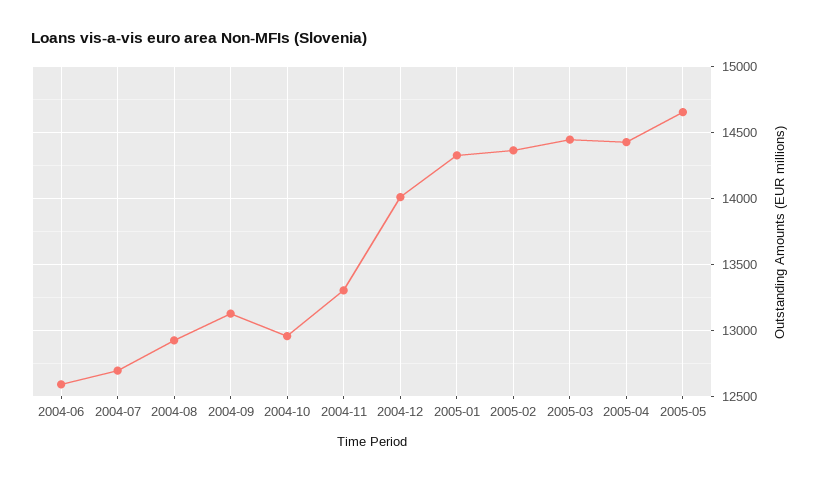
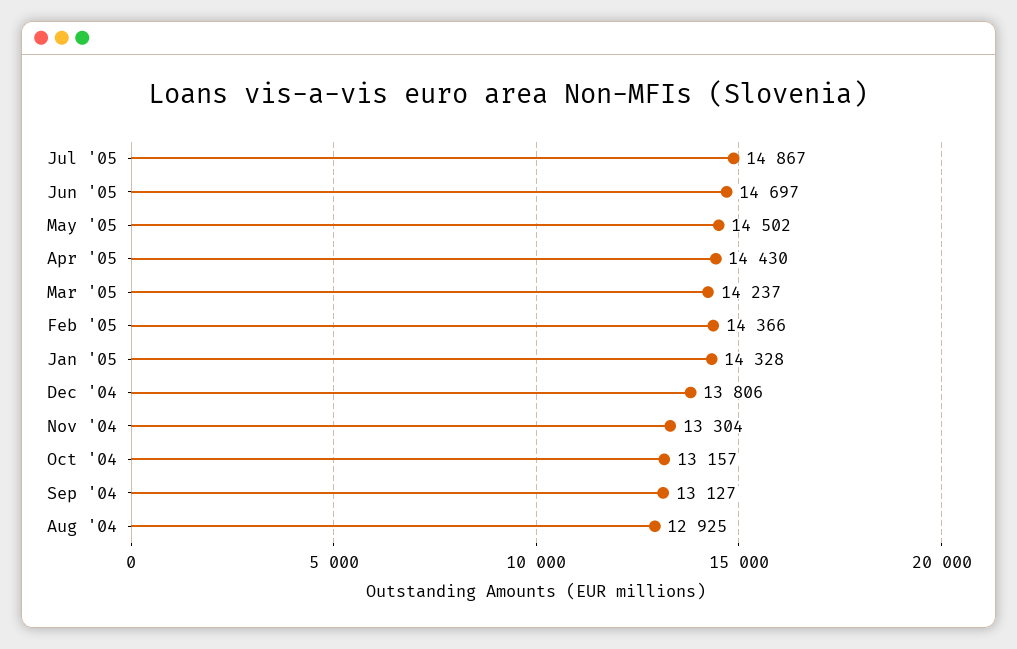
2004-06: 12600 -> none
2004-07: 12700 -> none
2004-10: 12950 -> 13157
2004-12: 14000 -> 13806
2005-03: 14450 -> 14237
2005-05: 14650 -> 14502
Jul '05: none -> 14867
Jun '05: none -> 14697

